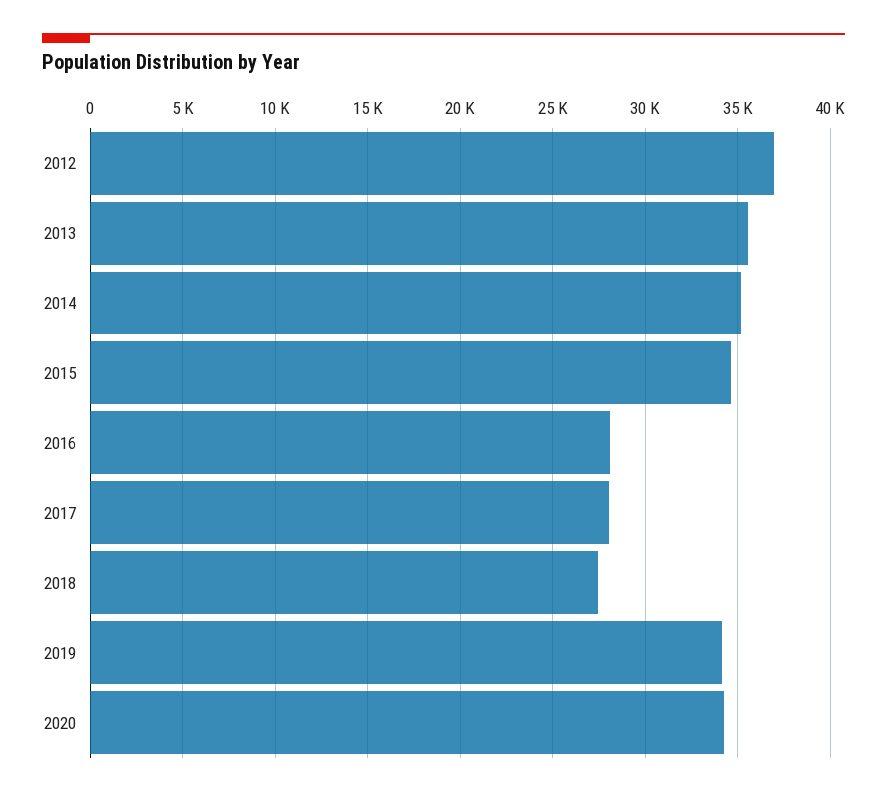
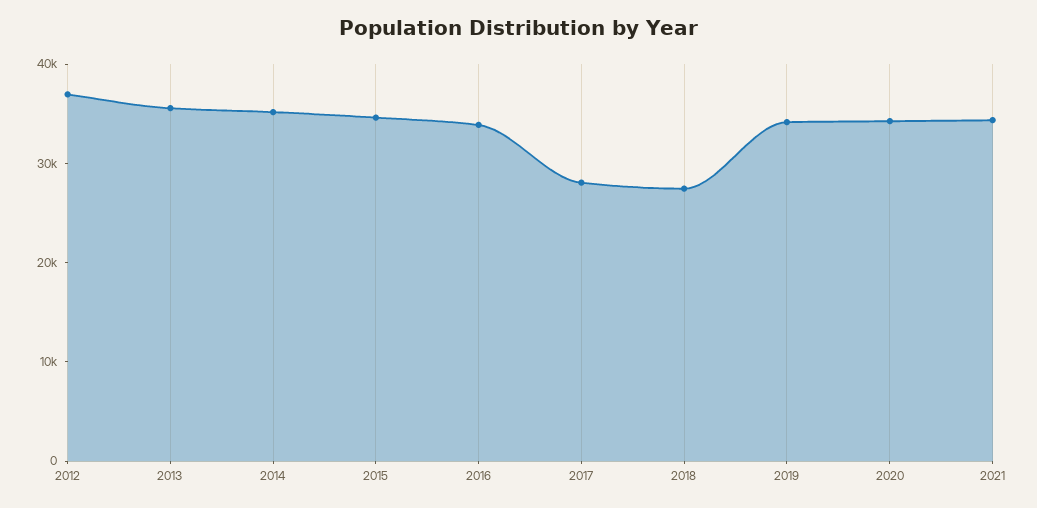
2016: 28000 -> 34000
2021: none -> 34000

